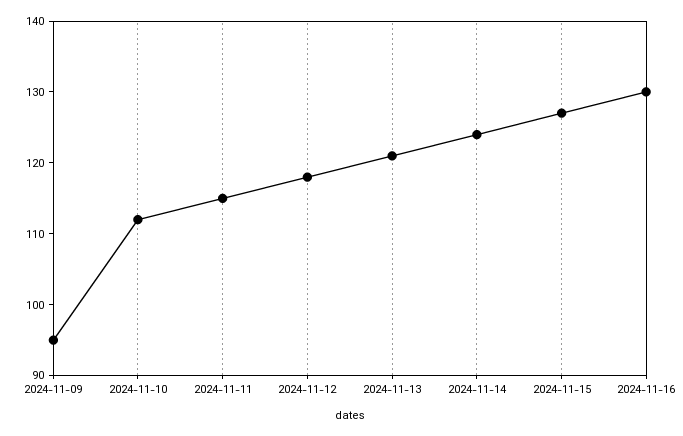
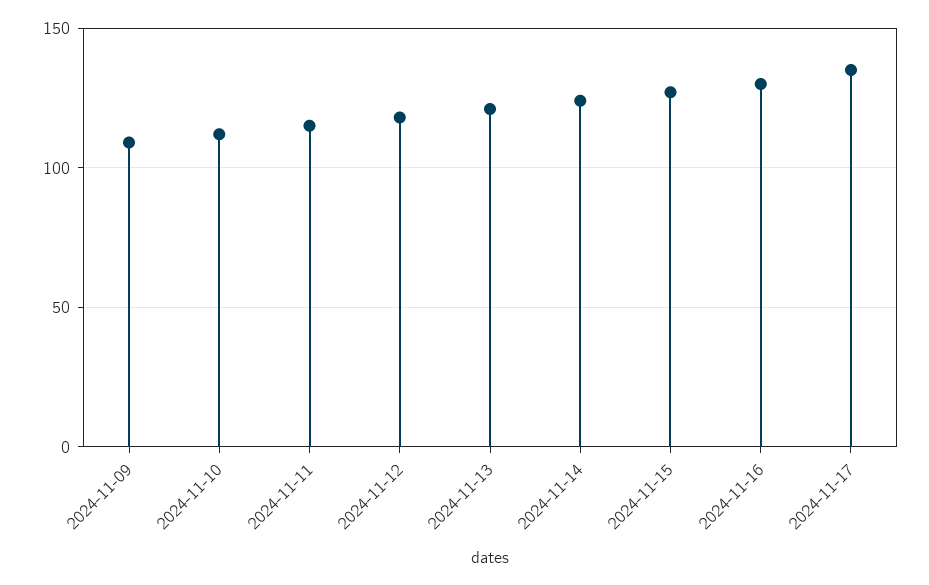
2024-11-09: 95 -> 110
2024-11-17: none -> 135

